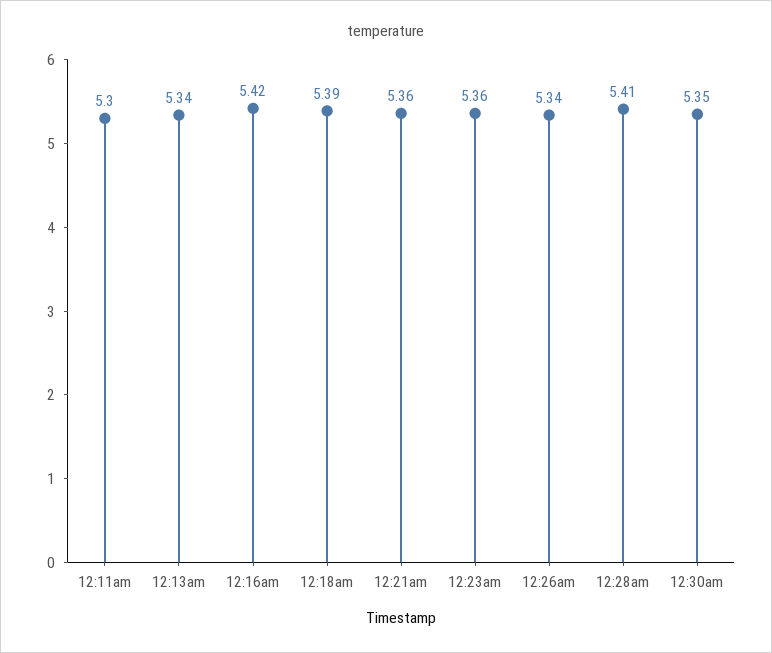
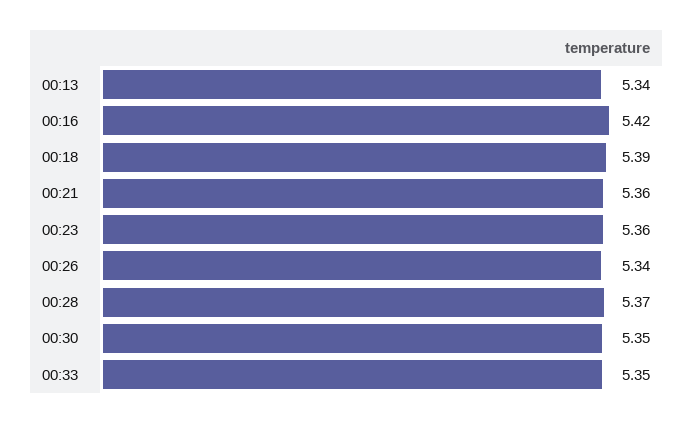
12:11am: 5.3 -> none
12:28am: 5.41 -> 5.37
00:33: none -> 5.35

